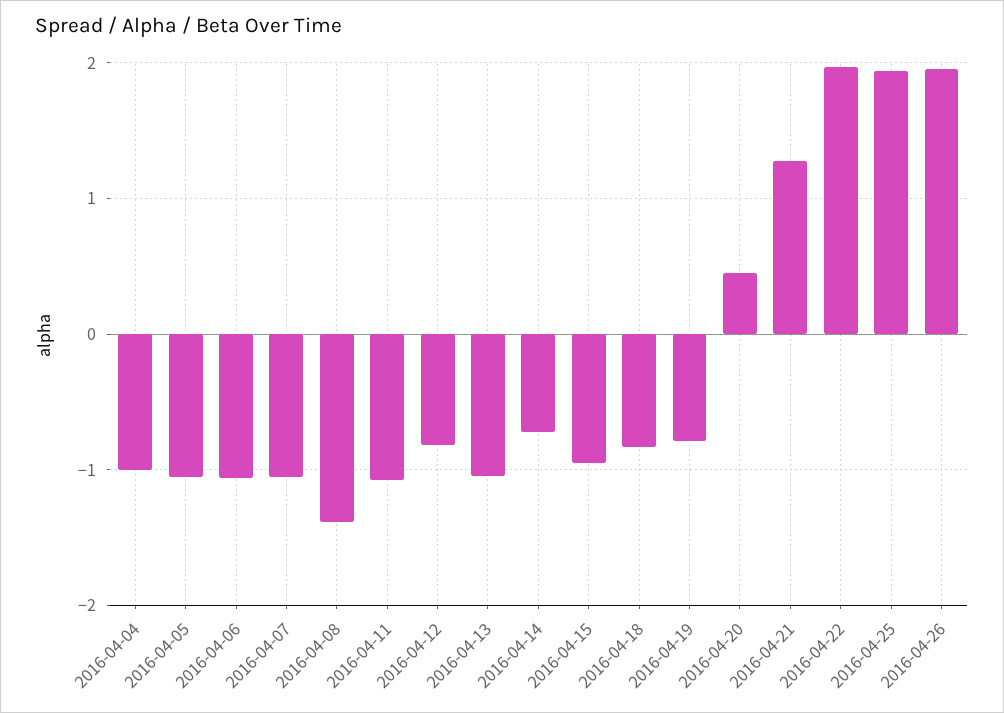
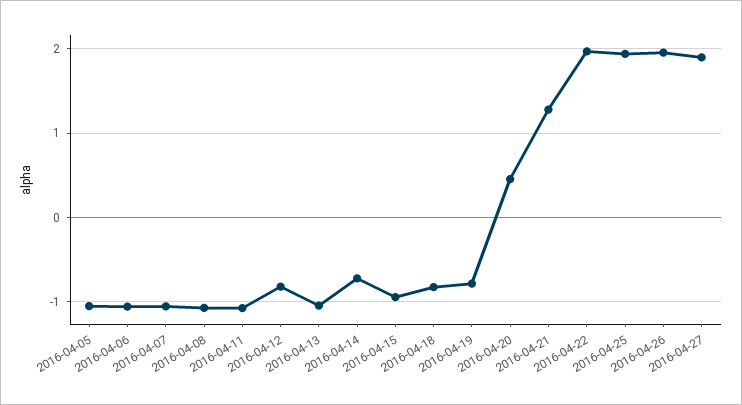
2016-04-04: -1 -> none
2016-04-08: -1.4 -> -1.1
2016-04-27: none -> 1.9

